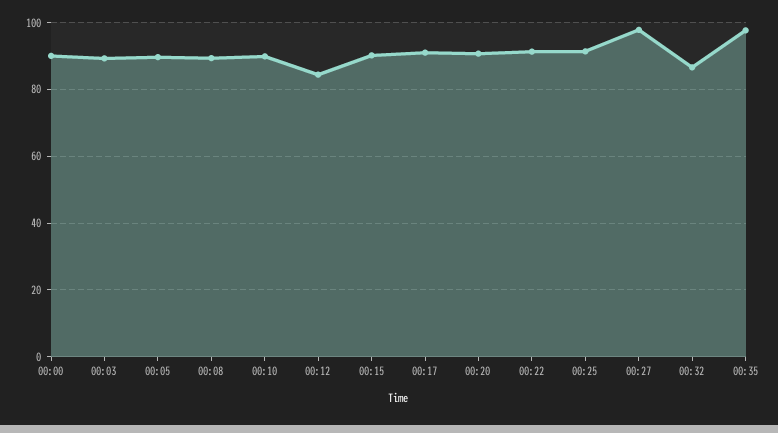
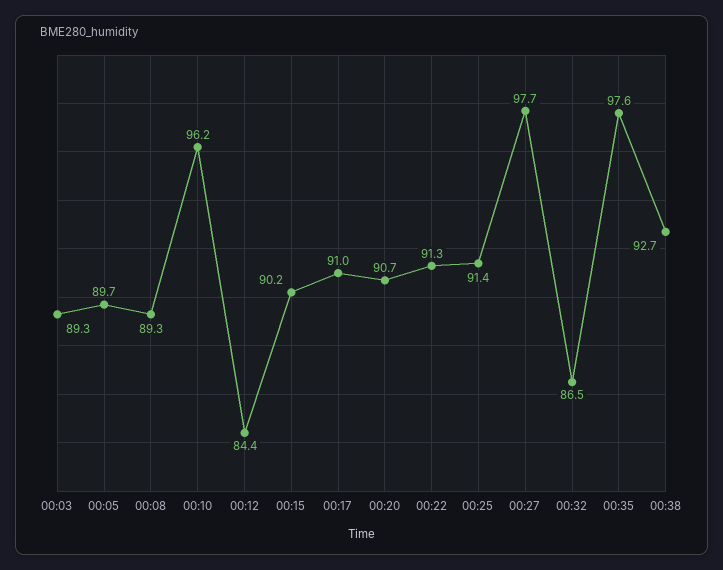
00:00: 90 -> none
00:10: 90 -> 96.2
00:38: none -> 92.7

